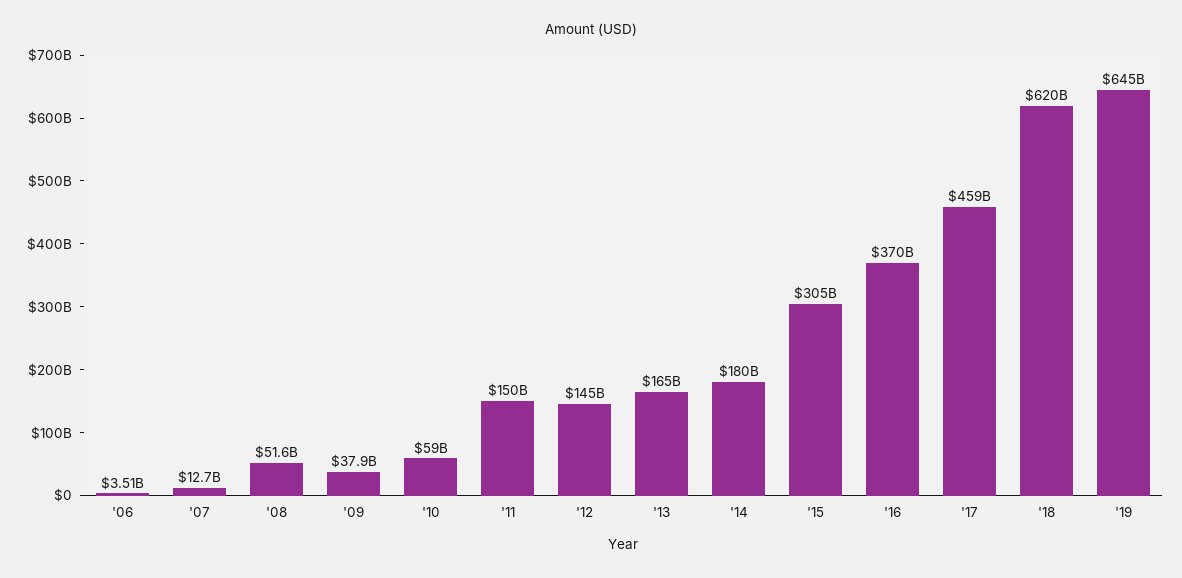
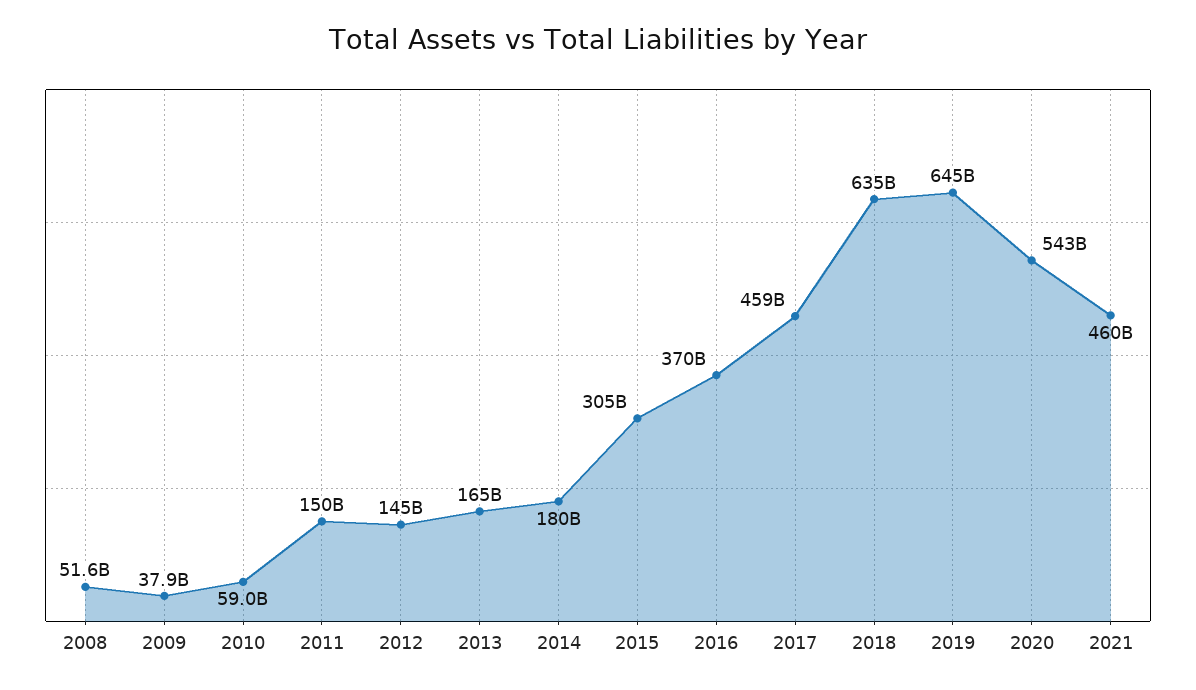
'06: 3510000000 -> none
'07: 12700000000 -> none
'18: 620000000000 -> 635000000000
2020: none -> 543000000000
2021: none -> 460000000000

